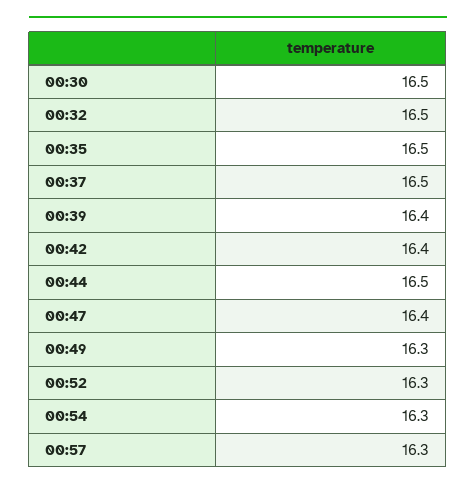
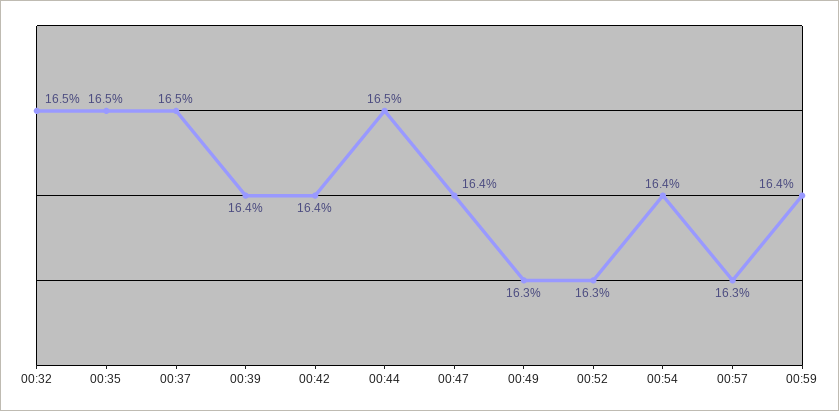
00:30: 16.5 -> none
00:54: 16.3 -> 16.4
00:59: none -> 16.4

